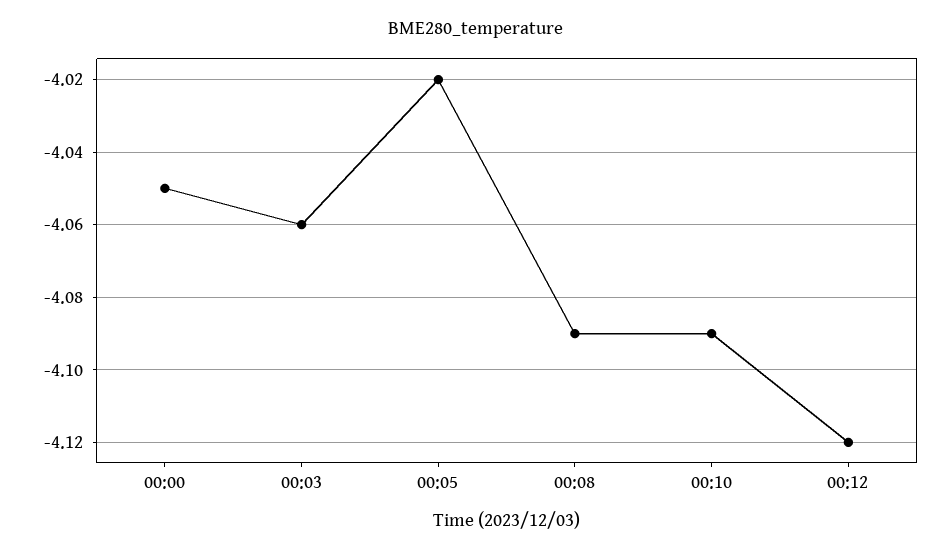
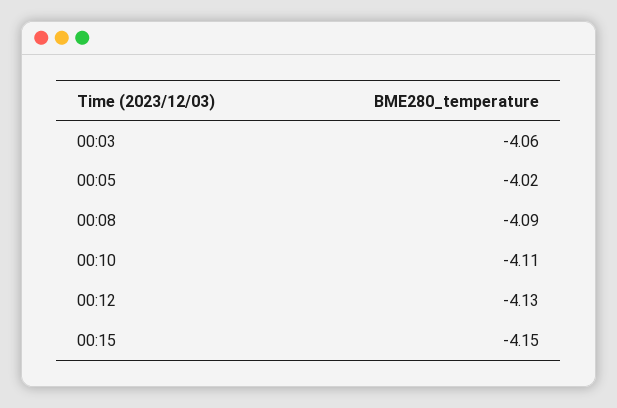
00:00: -4.05 -> none
00:10: -4.09 -> -4.11
00:12: -4.12 -> -4.13
00:15: none -> -4.15

